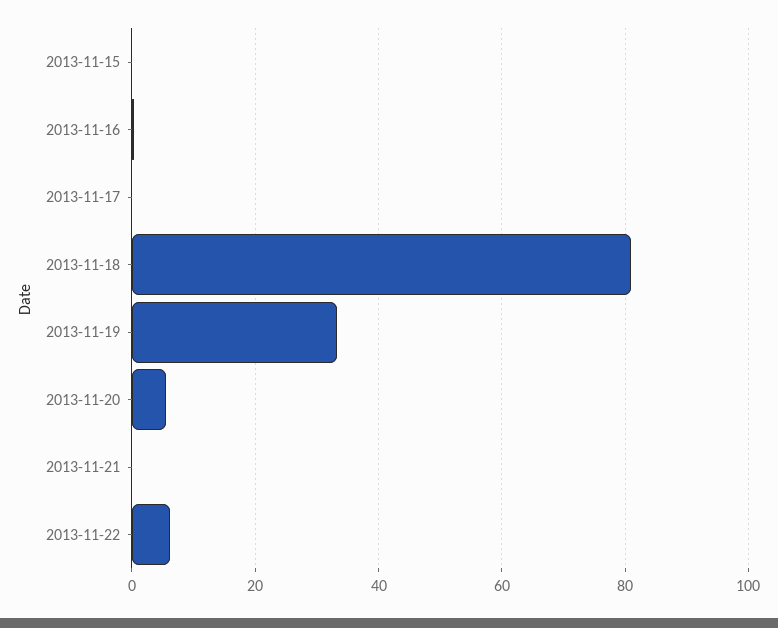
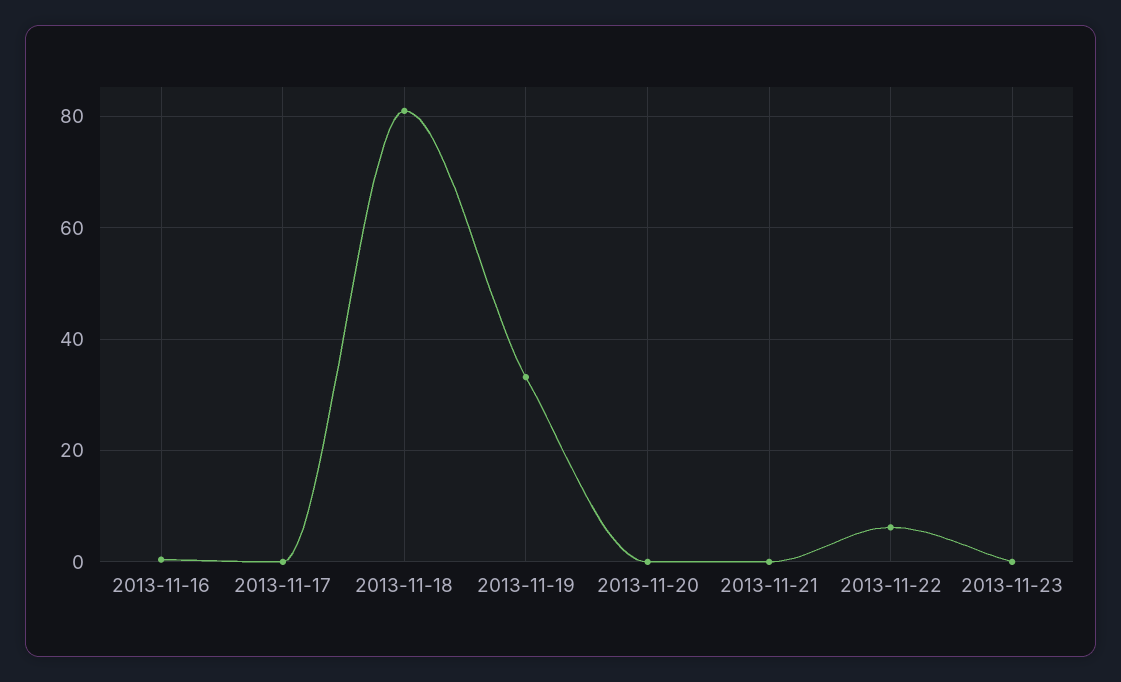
2013-11-15: 0 -> none
2013-11-20: 6 -> 0
2013-11-23: none -> 0

